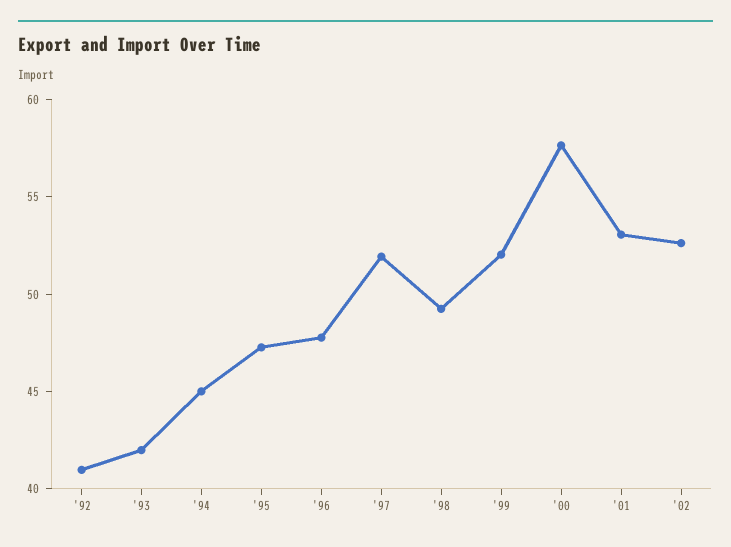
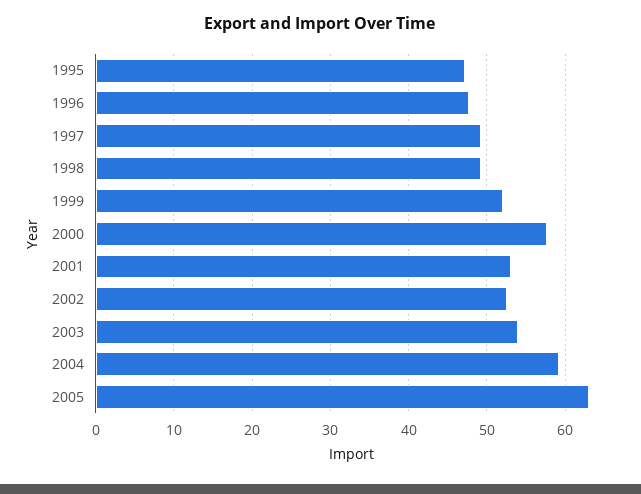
'92: 41 -> none
'93: 42 -> none
'94: 45 -> none
'97: 52 -> 49
2003: none -> 54
2004: none -> 59
2005: none -> 63

